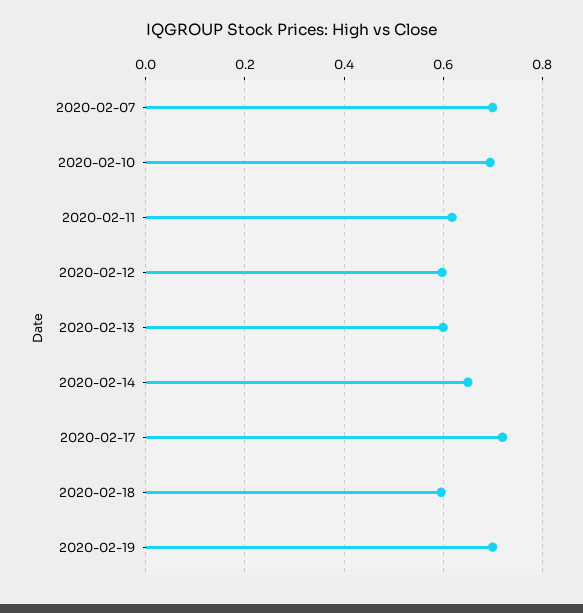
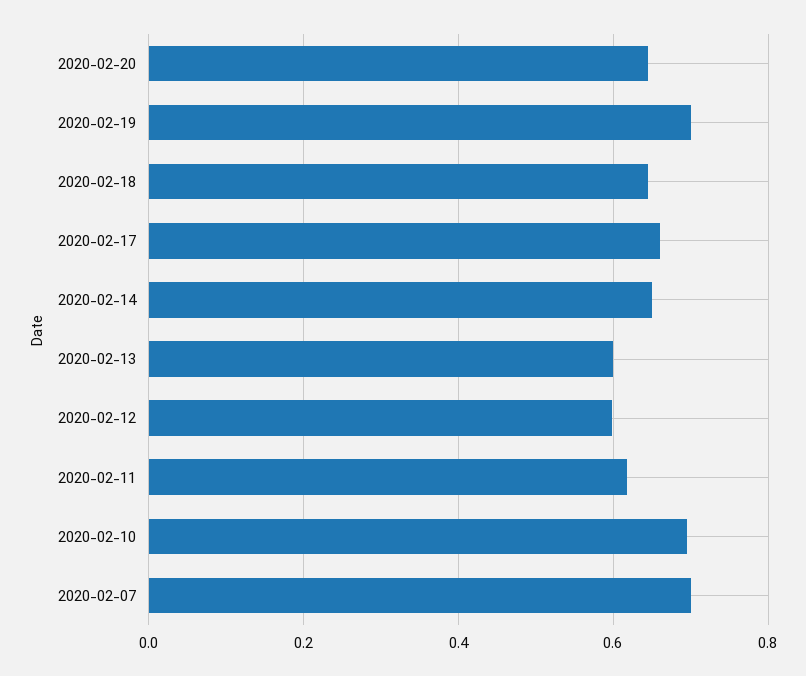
2020-02-17: 0.72 -> 0.66
2020-02-18: 0.6 -> 0.64
2020-02-20: none -> 0.64

